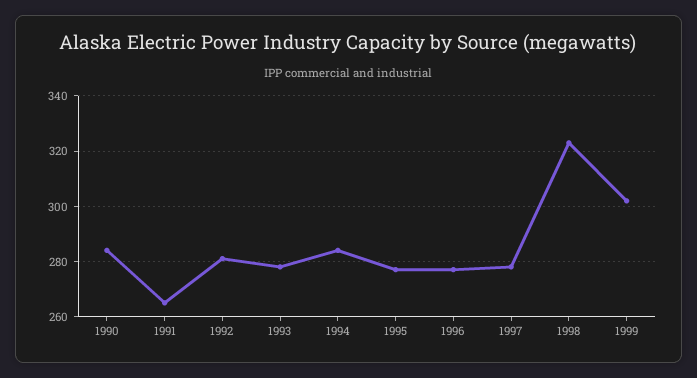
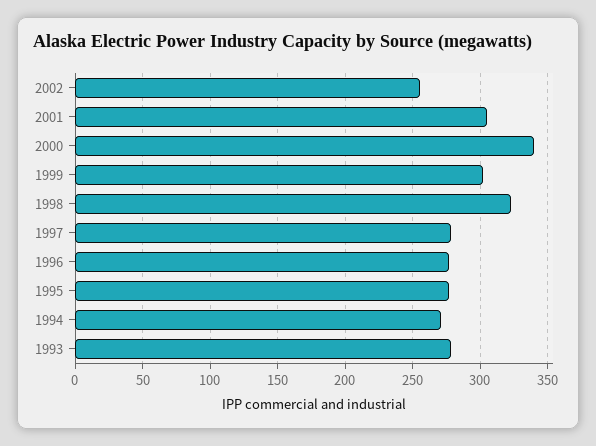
1990: 285 -> none
1991: 265 -> none
1992: 280 -> none
1994: 285 -> 270
2002: none -> 255
2001: none -> 305
2000: none -> 340

